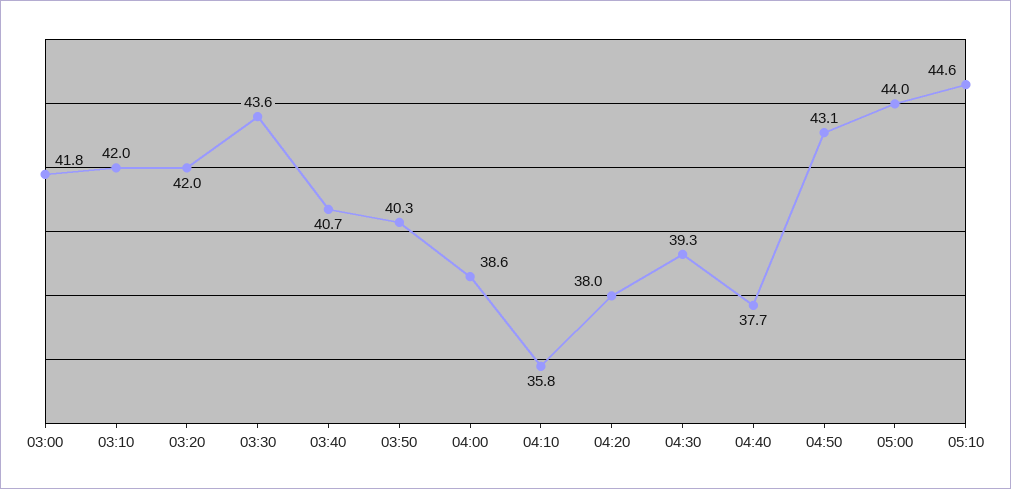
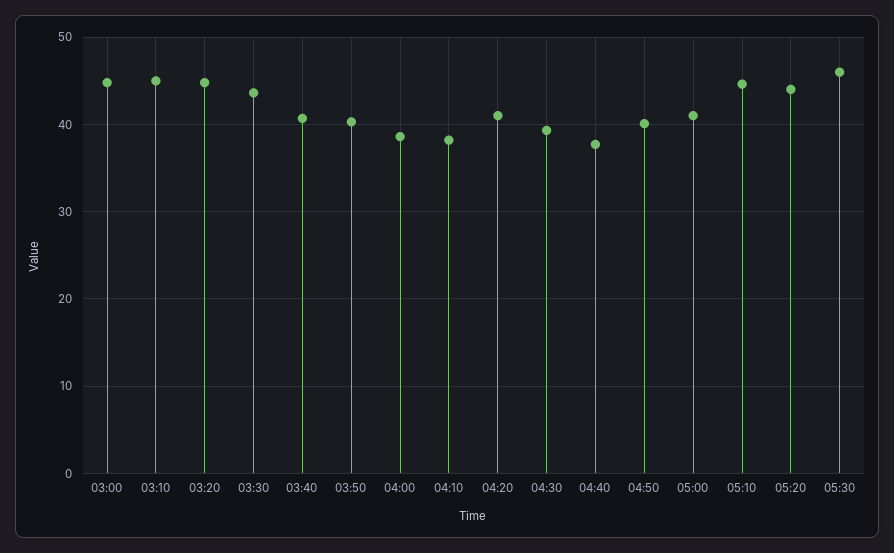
03:00: 41.8 -> 45
03:10: 42 -> 45
03:20: 42 -> 45
04:10: 35.8 -> 38
04:20: 38 -> 41
04:50: 43.1 -> 40
05:00: 44 -> 41
05:20: none -> 44
05:30: none -> 46

